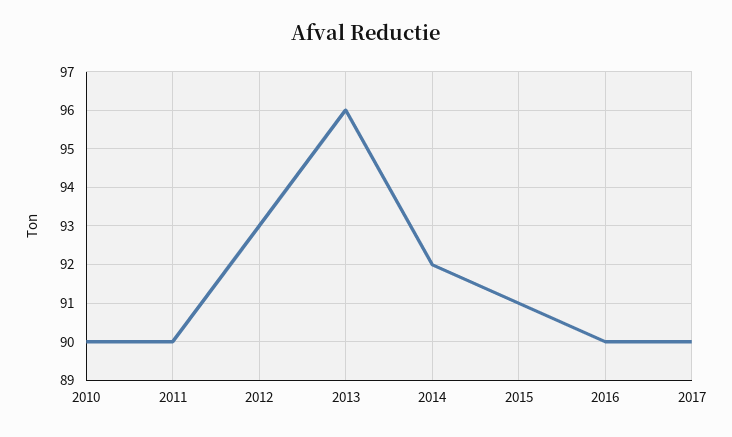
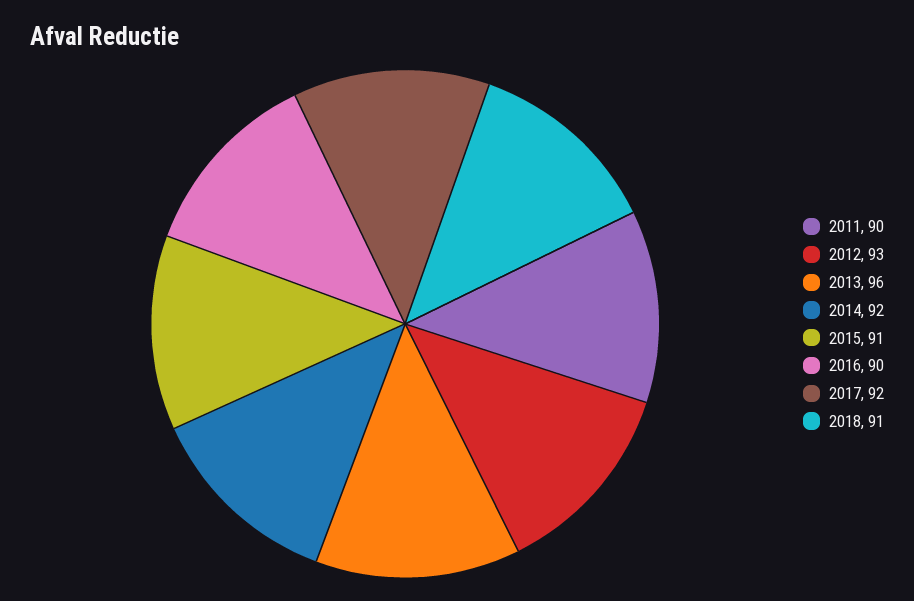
2010: 90 -> none
2017: 90 -> 92
2018: none -> 91

